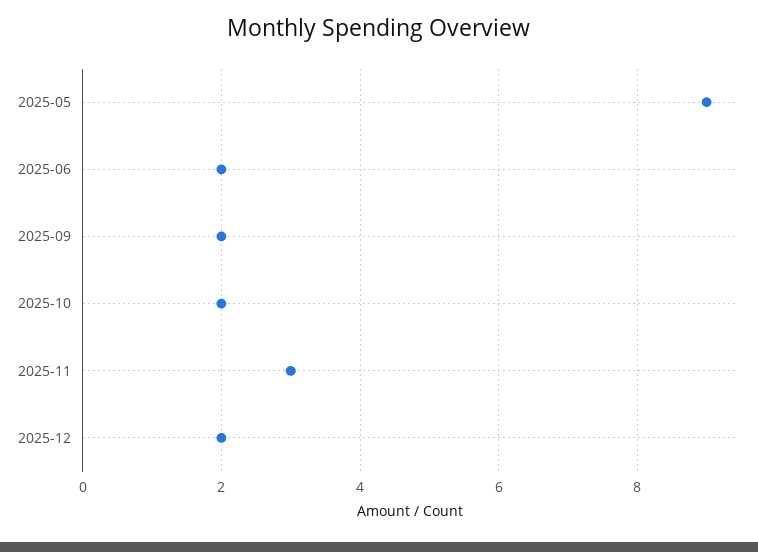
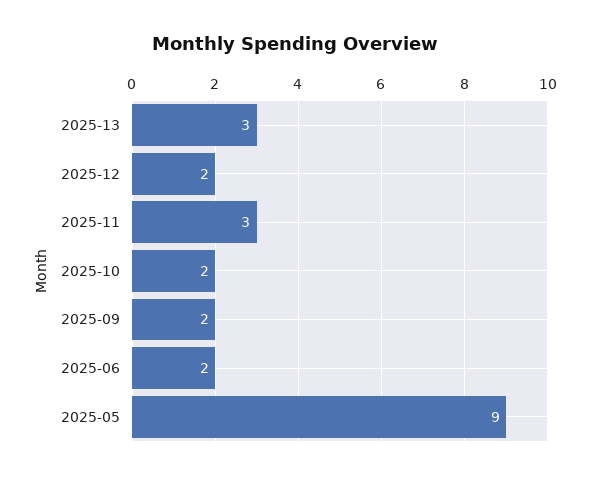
2025-13: none -> 3

